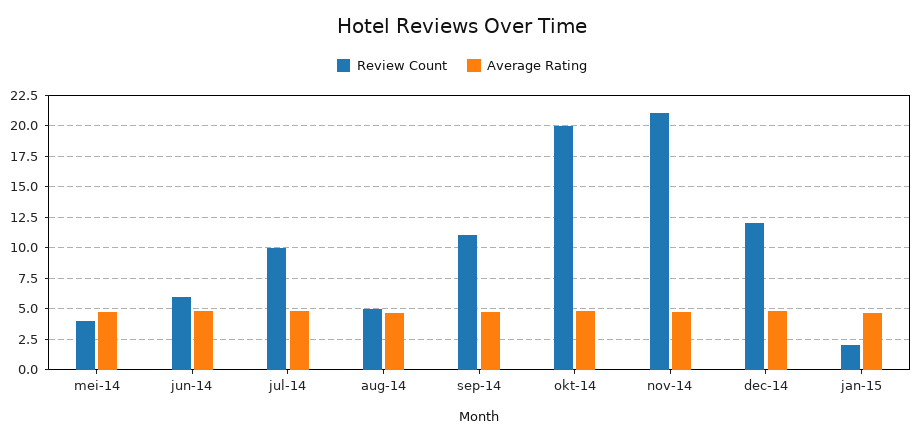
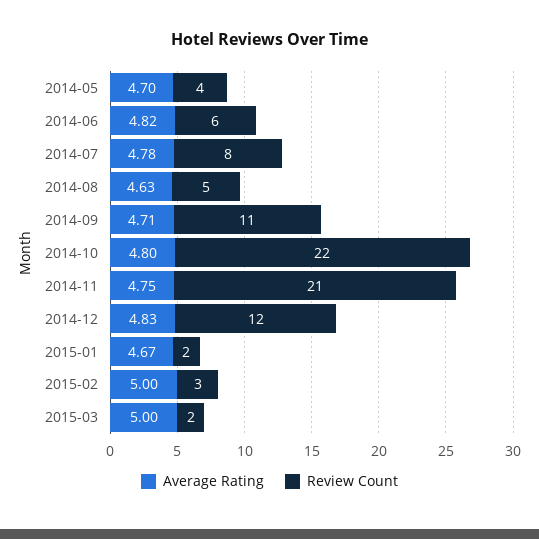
Review Count, jul-14: 10 -> 8
Review Count, okt-14: 20 -> 22
Average Rating, 2015-02: none -> 5
Review Count, 2015-02: none -> 3
Average Rating, 2015-03: none -> 5
Review Count, 2015-03: none -> 2

